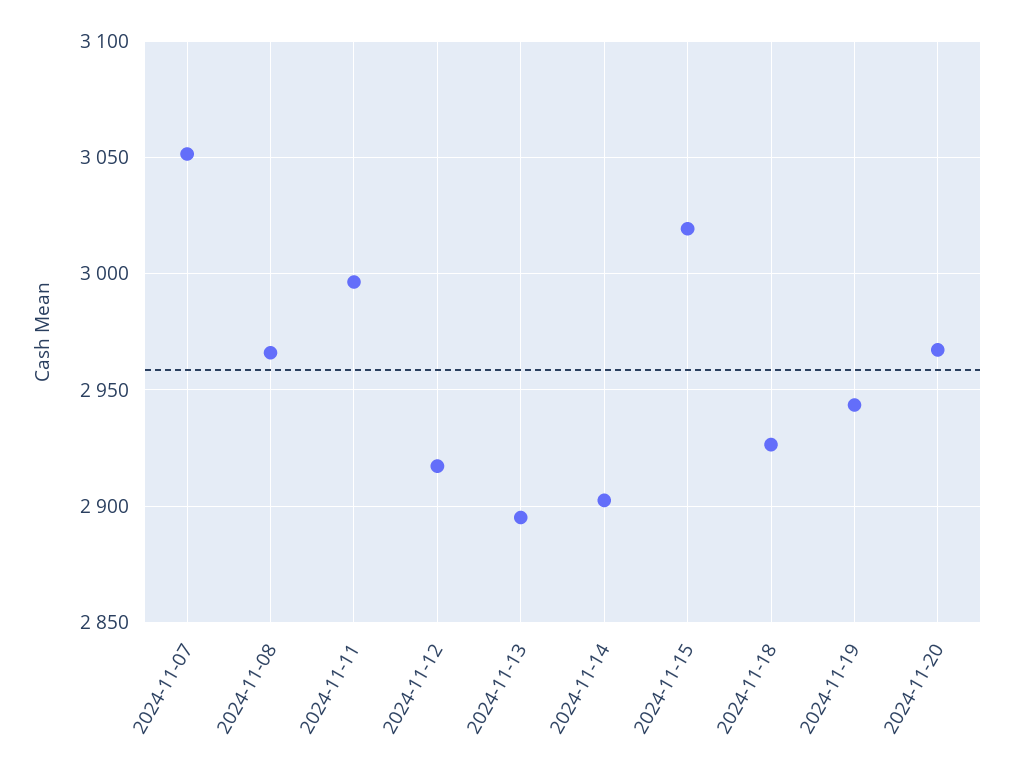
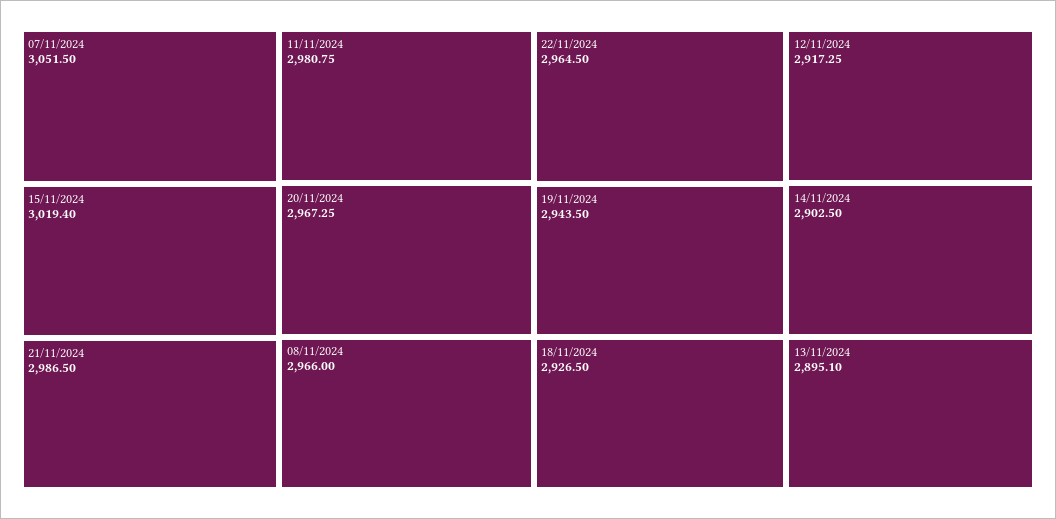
2024-11-11: 2995 -> 2980.75
21/11/2024: none -> 2986.5
22/11/2024: none -> 2964.5

